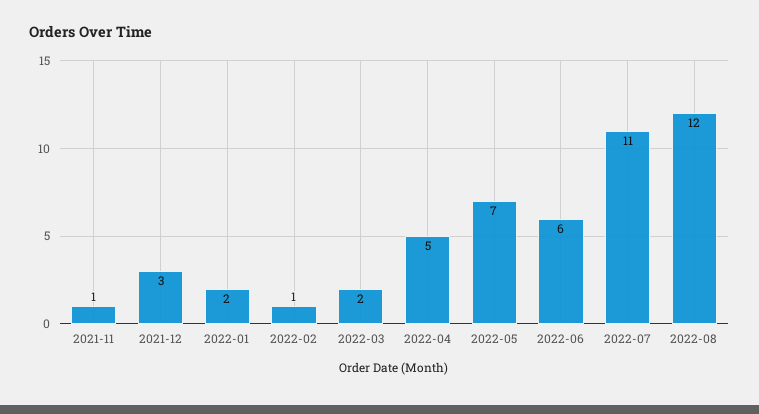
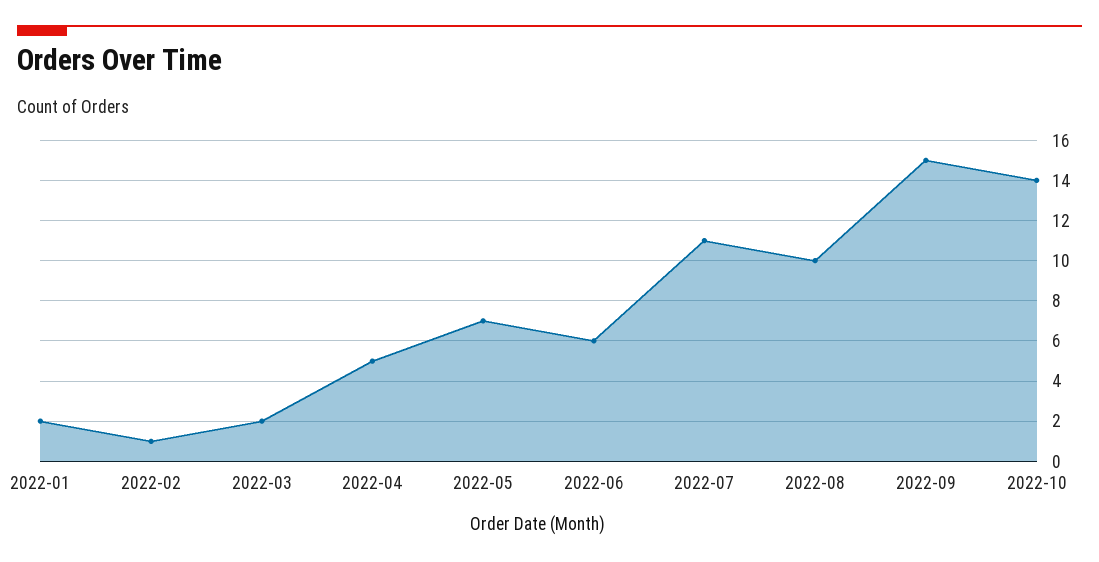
2021-11: 1 -> none
2021-12: 3 -> none
2022-08: 12 -> 10
2022-09: none -> 15
2022-10: none -> 14

